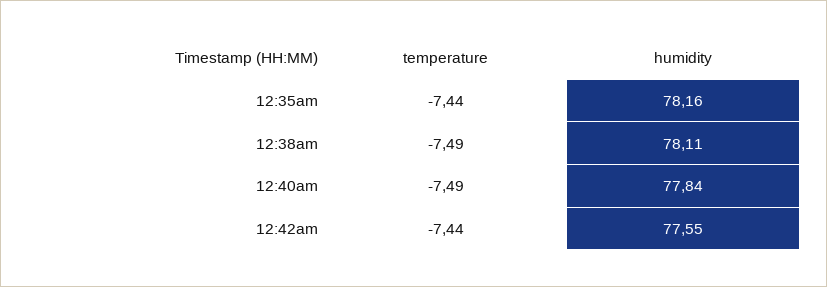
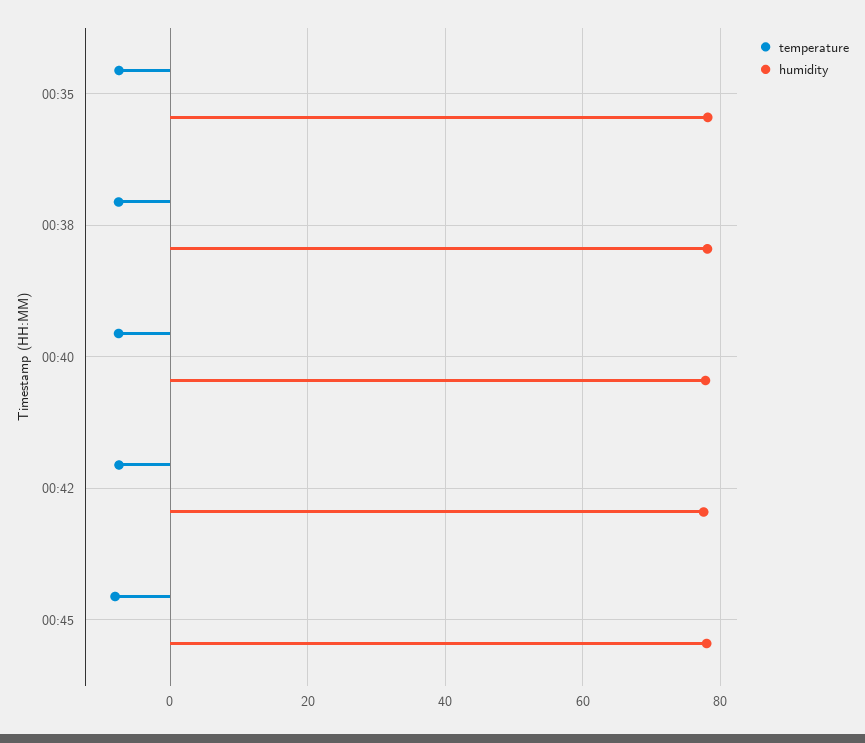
temperature, 00:45: none -> -8
humidity, 00:45: none -> 78

